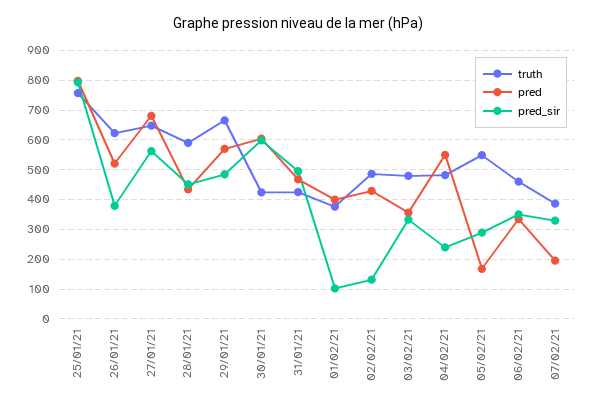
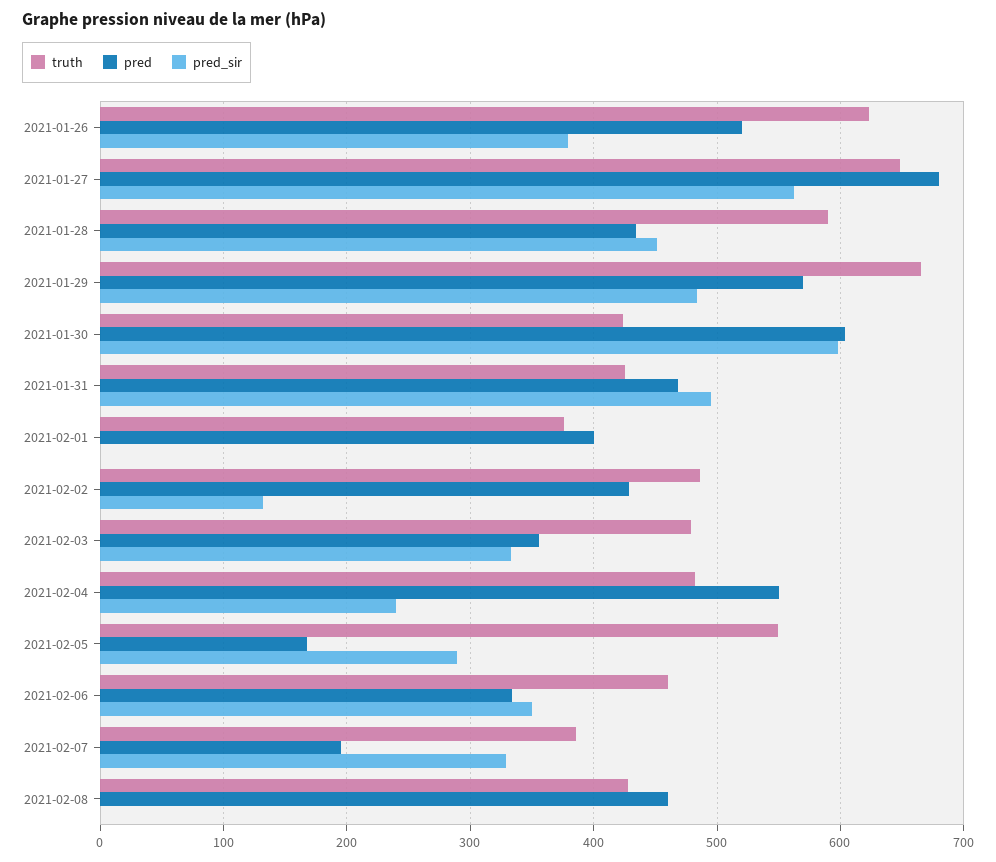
truth, 25/01/21: 750 -> none
pred, 25/01/21: 800 -> none
pred_sir, 25/01/21: 800 -> none
pred_sir, 01/02/21: 100 -> 0
truth, 2021-02-08: none -> 430
pred, 2021-02-08: none -> 460
pred_sir, 2021-02-08: none -> 0

